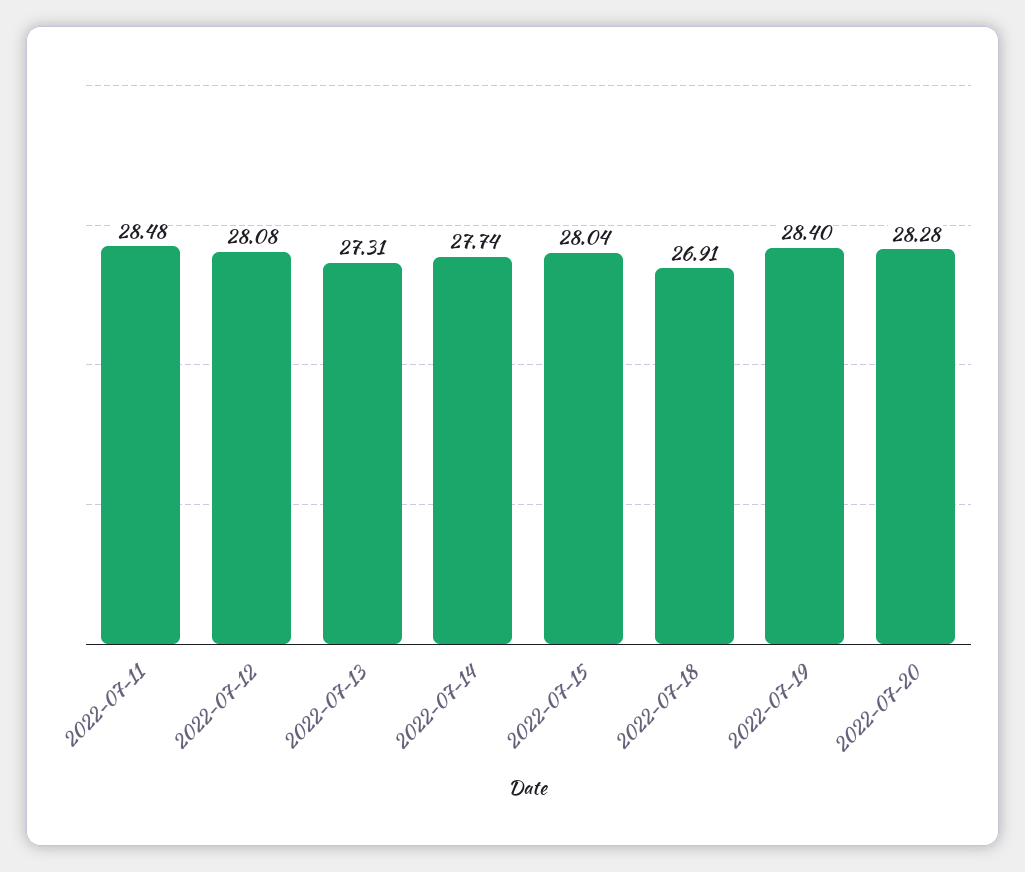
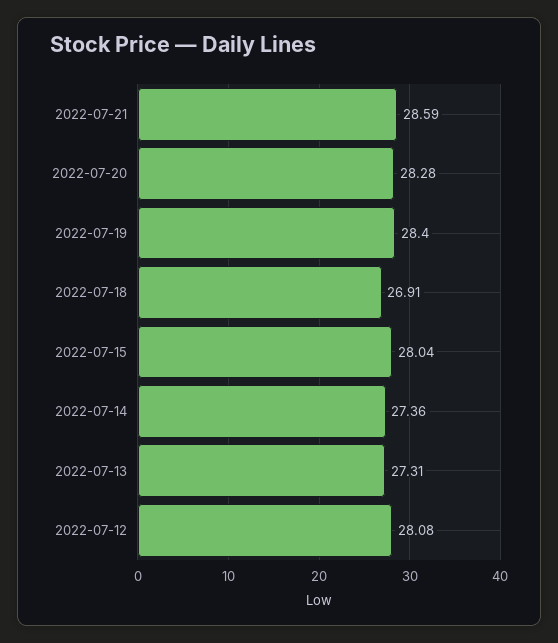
2022-07-11: 28.48 -> none
2022-07-14: 27.74 -> 27.36
2022-07-21: none -> 28.59

